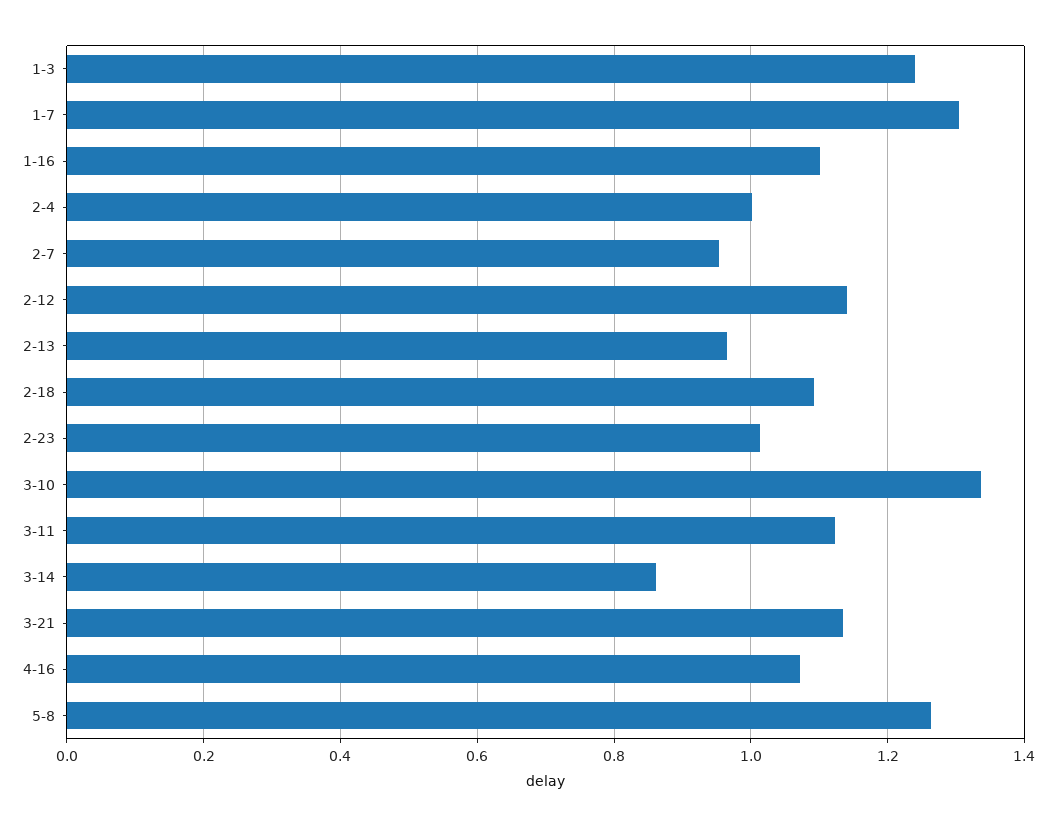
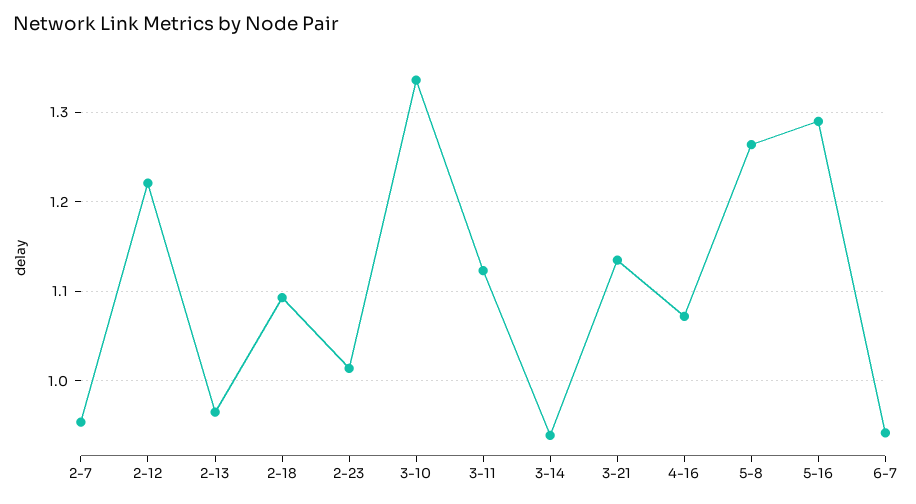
1-3: 1.24 -> none
1-7: 1.3 -> none
1-16: 1.1 -> none
2-4: 1 -> none
2-12: 1.14 -> 1.22
3-14: 0.86 -> 0.94
5-16: none -> 1.29
6-7: none -> 0.94

